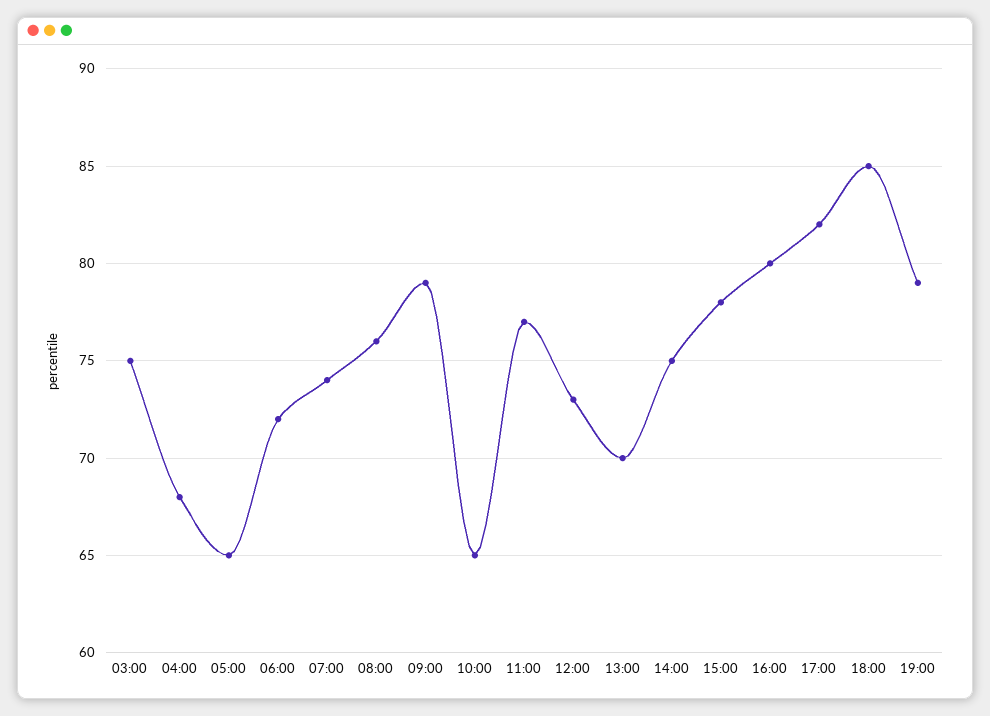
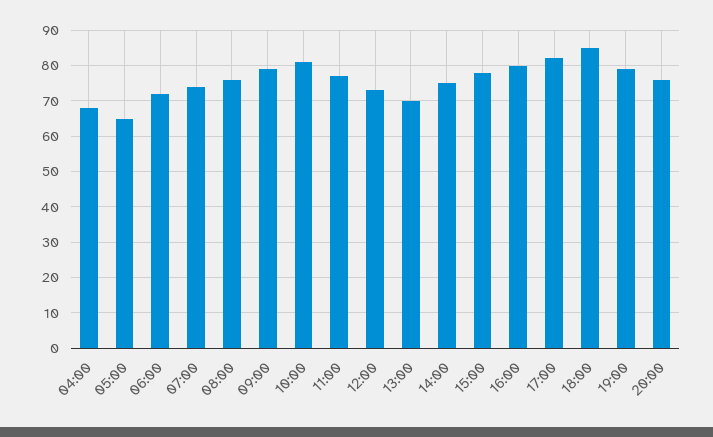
03:00: 75 -> none
10:00: 65 -> 80
20:00: none -> 75

